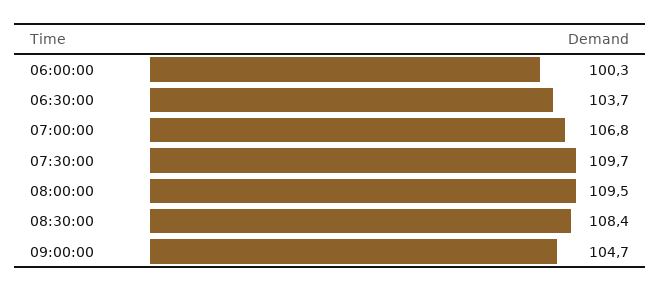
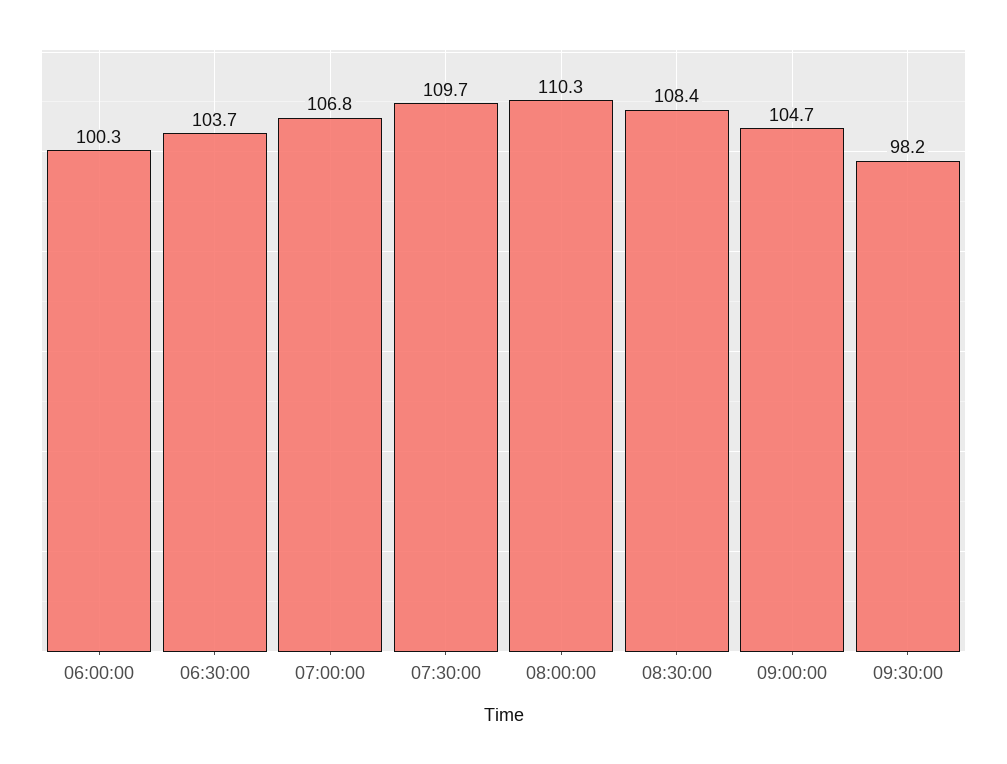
08:00:00: 109.5 -> 110.3
09:30:00: none -> 98.2

